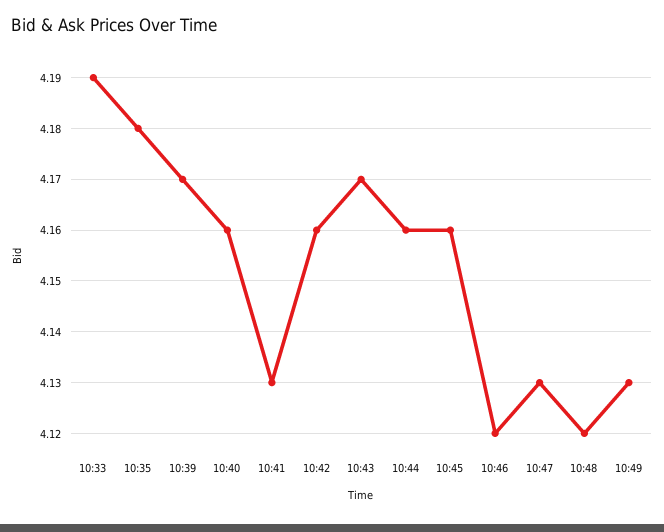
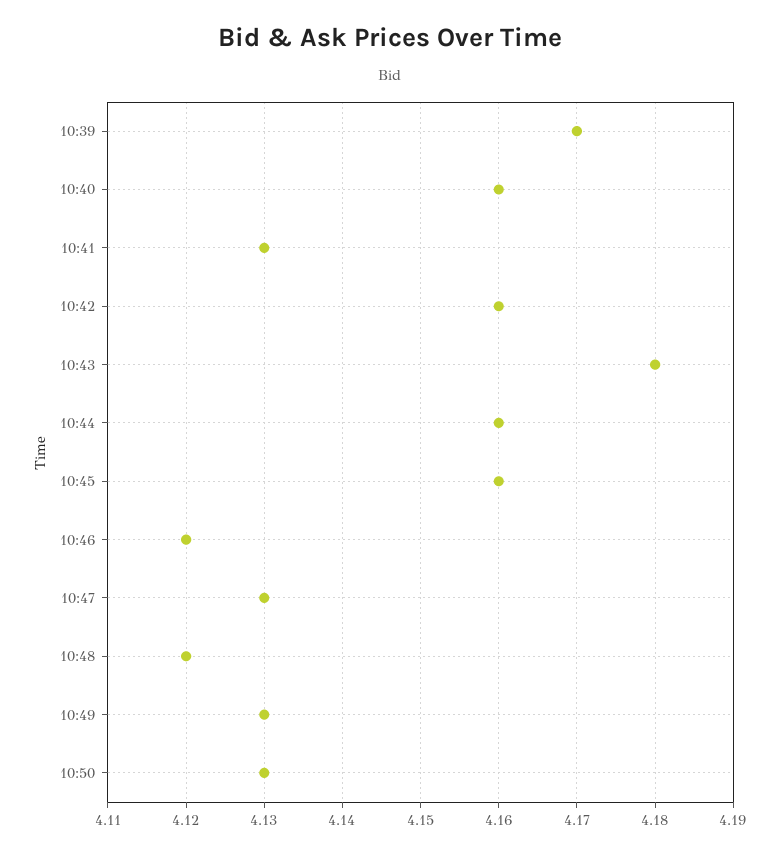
10:33: 4.19 -> none
10:35: 4.18 -> none
10:43: 4.17 -> 4.18
10:50: none -> 4.13

